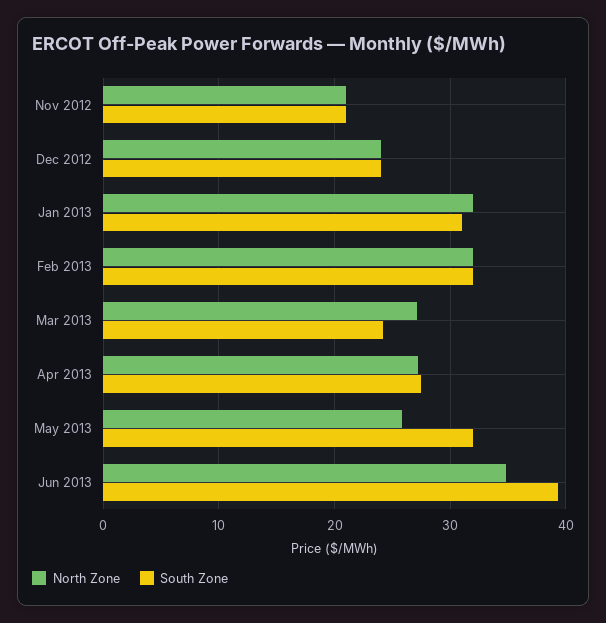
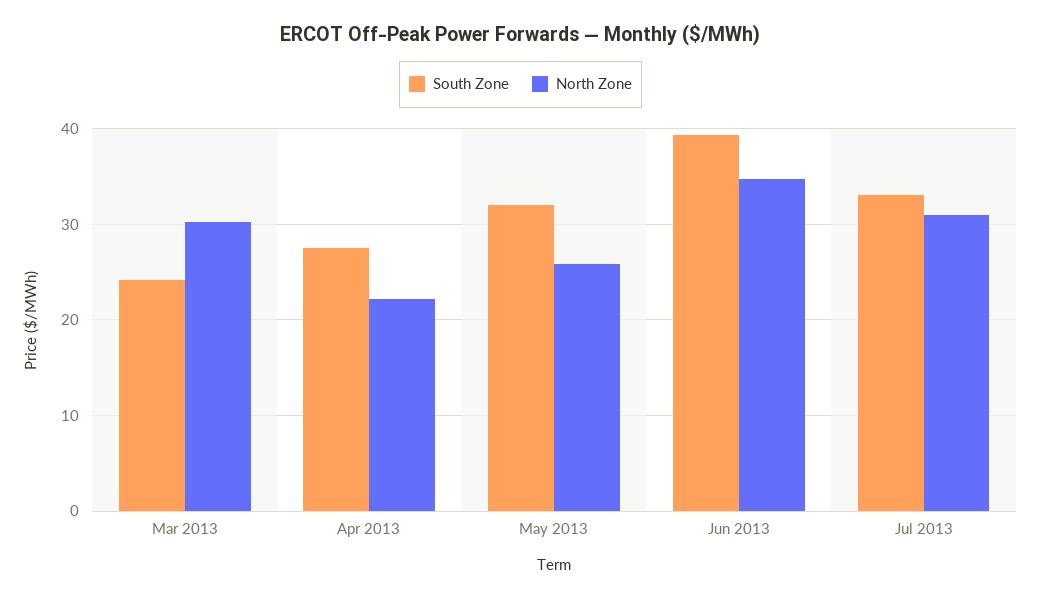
North Zone, Nov 2012: 21 -> none
South Zone, Nov 2012: 21 -> none
North Zone, Dec 2012: 24 -> none
South Zone, Dec 2012: 24 -> none
North Zone, Jan 2013: 32 -> none
South Zone, Jan 2013: 31 -> none
North Zone, Feb 2013: 32 -> none
South Zone, Feb 2013: 32 -> none
North Zone, Mar 2013: 27 -> 30
North Zone, Apr 2013: 27 -> 22
South Zone, Jul 2013: none -> 33
North Zone, Jul 2013: none -> 31

